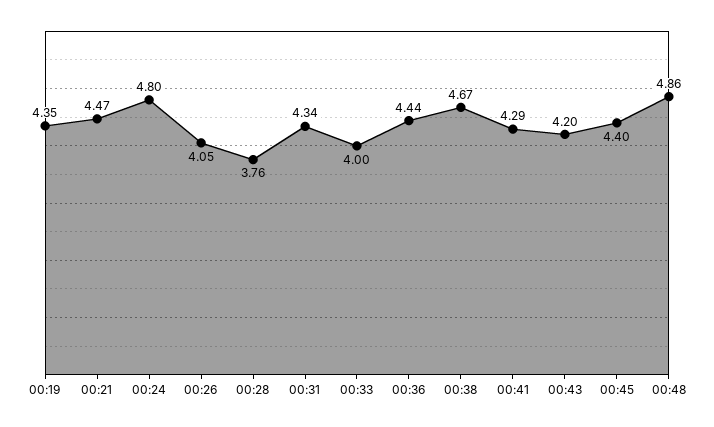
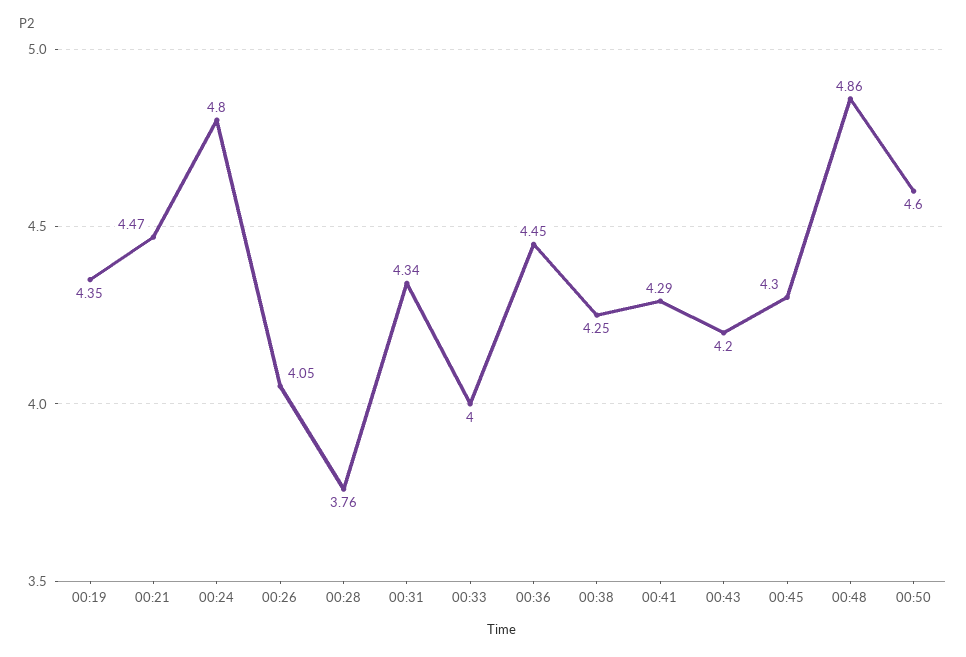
00:36: 4.44 -> 4.45
00:38: 4.67 -> 4.25
00:45: 4.4 -> 4.3
00:50: none -> 4.6

